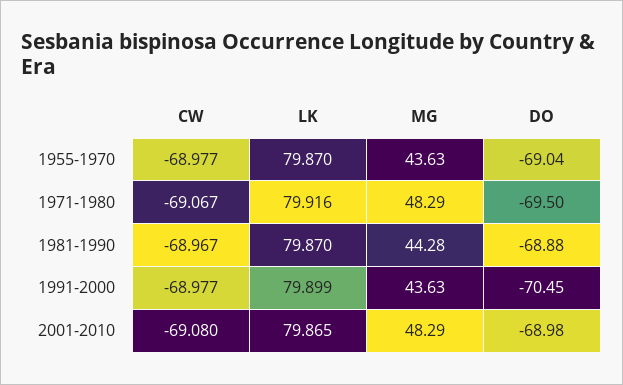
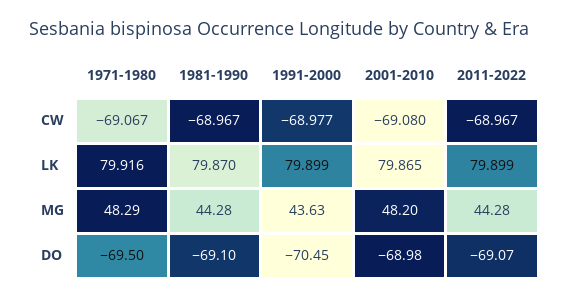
CW, 1955-1970: -68.977 -> none
LK, 1955-1970: 79.87 -> none
MG, 1955-1970: 43.63 -> none
DO, 1955-1970: -69.04 -> none
DO, 1981-1990: -68.88 -> -69.1
MG, 2001-2010: 48.29 -> 48.2
CW, 2011-2022: none -> -68.967
LK, 2011-2022: none -> 79.899
MG, 2011-2022: none -> 44.28
DO, 2011-2022: none -> -69.07

